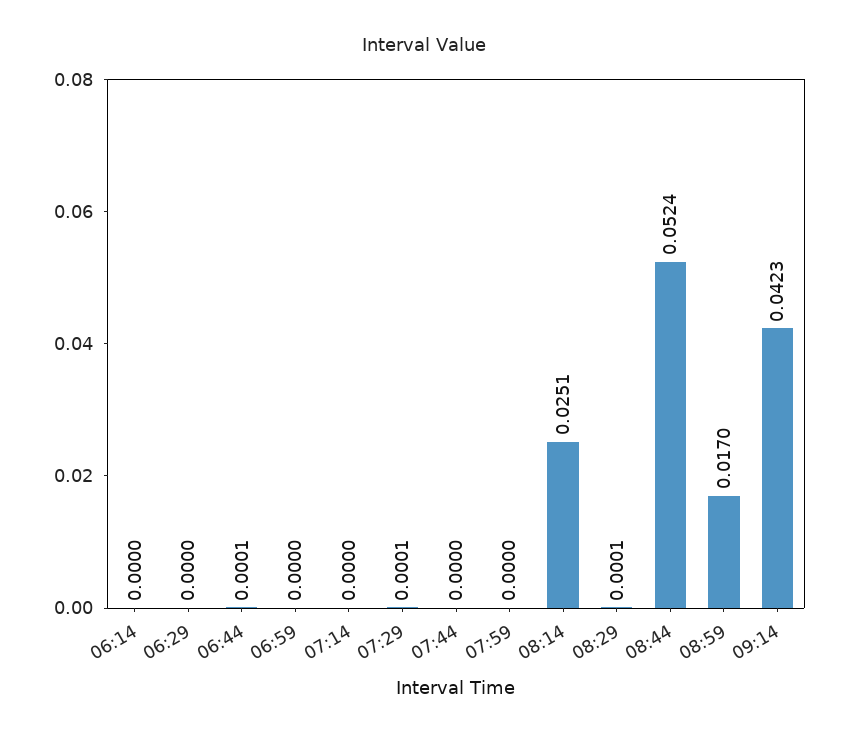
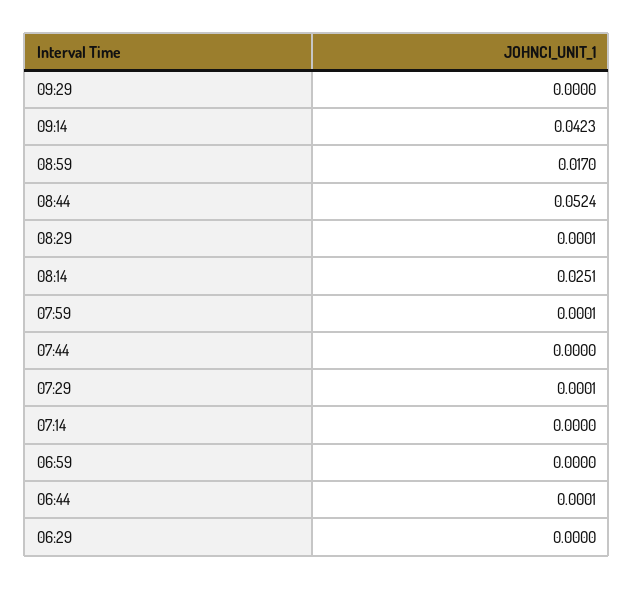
06:14: 0 -> none
07:59: 0 -> 0.0001
09:29: none -> 0

